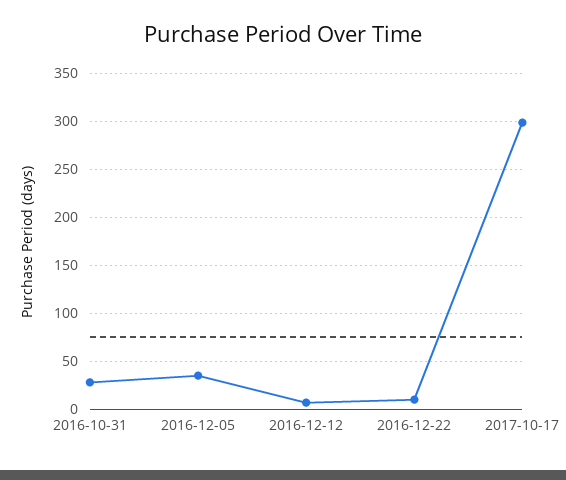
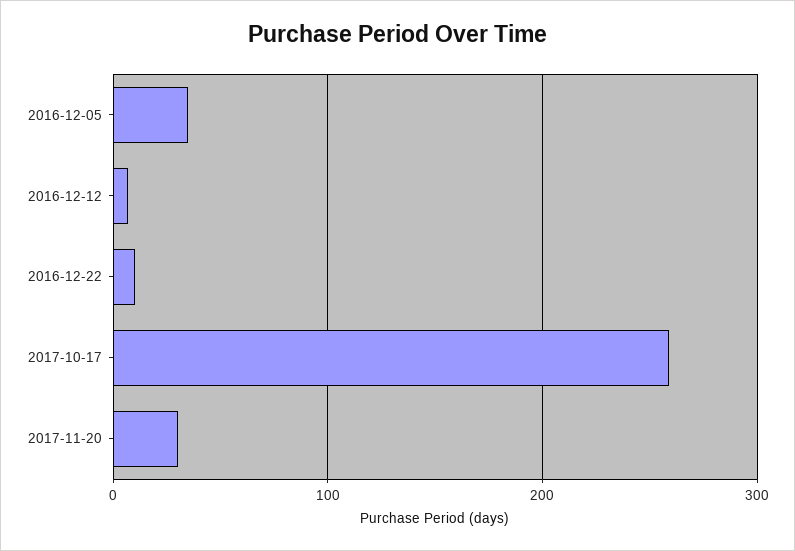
2016-10-31: 30 -> none
2017-10-17: 300 -> 260
2017-11-20: none -> 30

